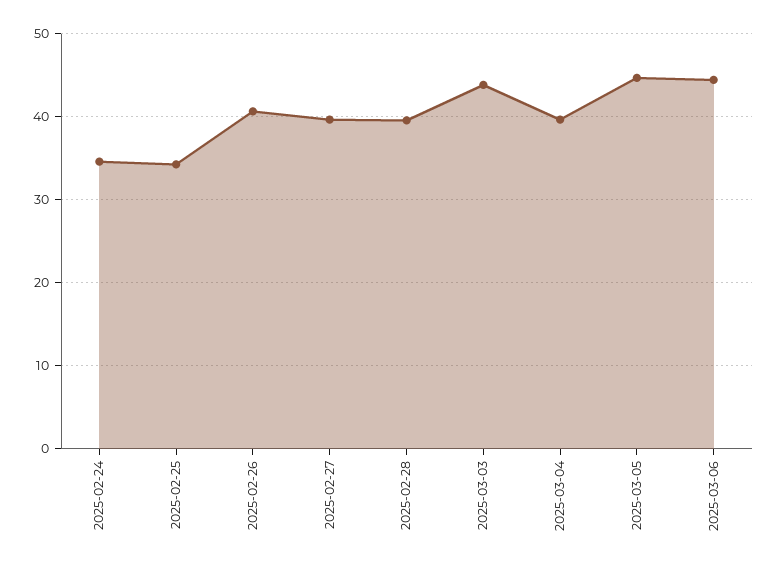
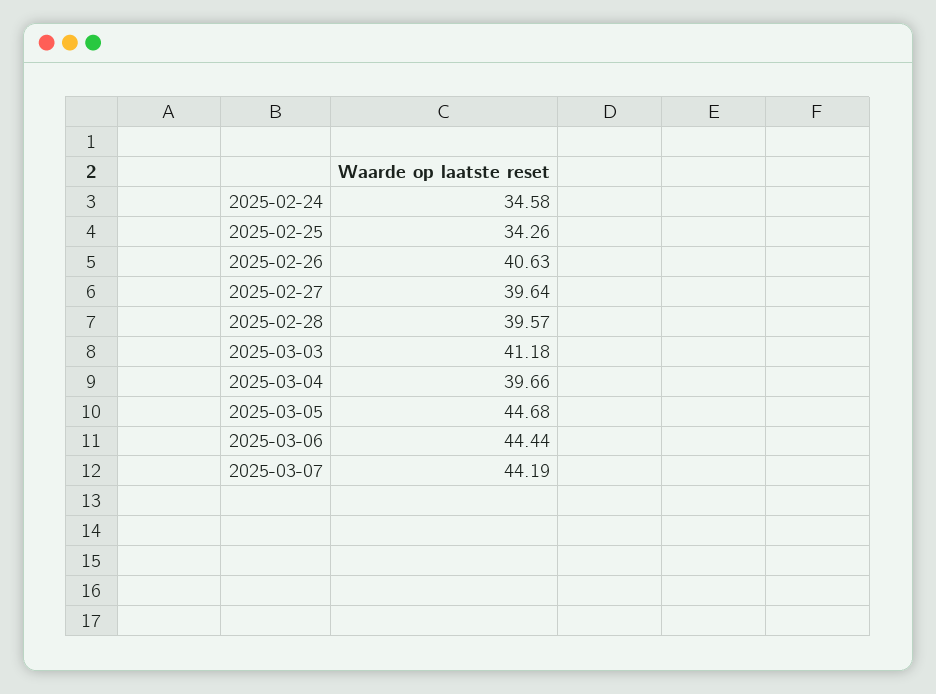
2025-03-03: 44 -> 41.18
2025-03-07: none -> 44.19

